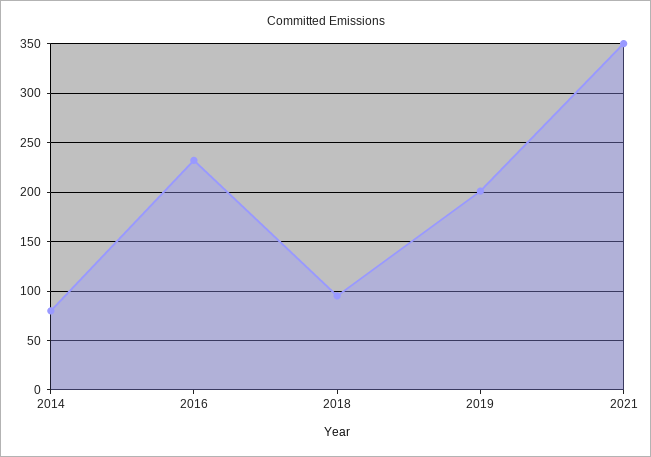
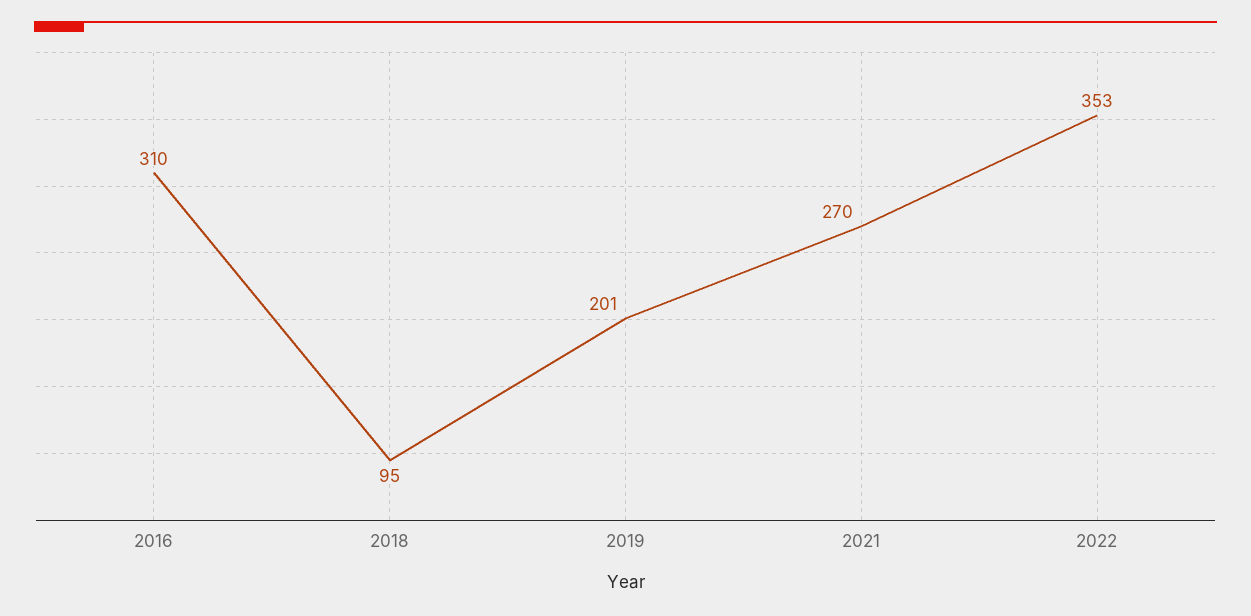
2014: 80 -> none
2016: 230 -> 310
2021: 350 -> 270
2022: none -> 353

